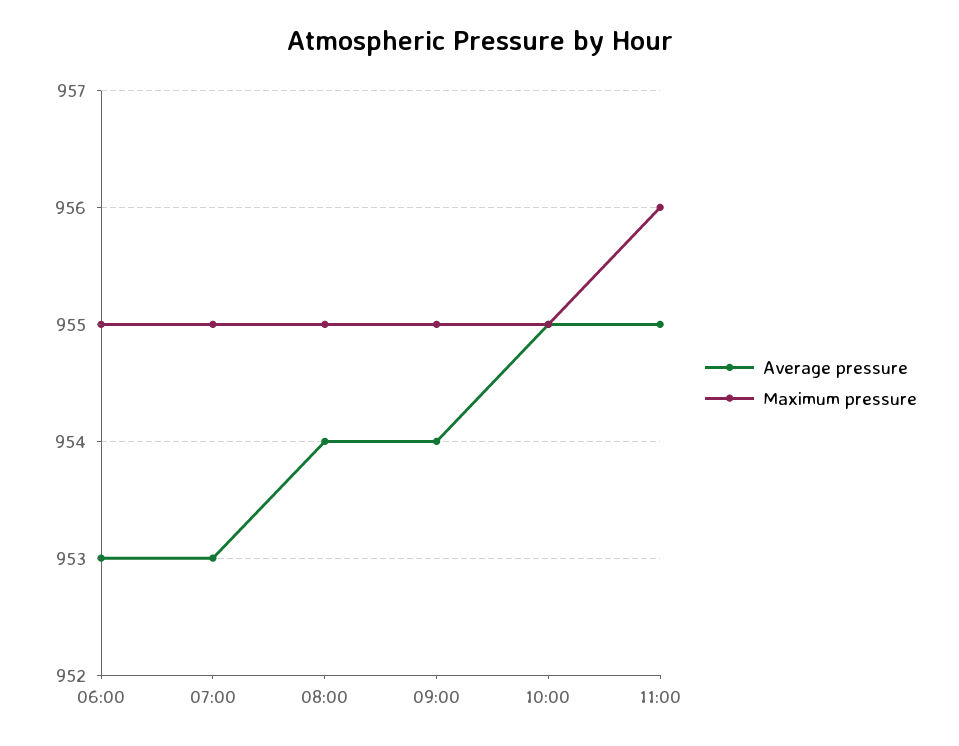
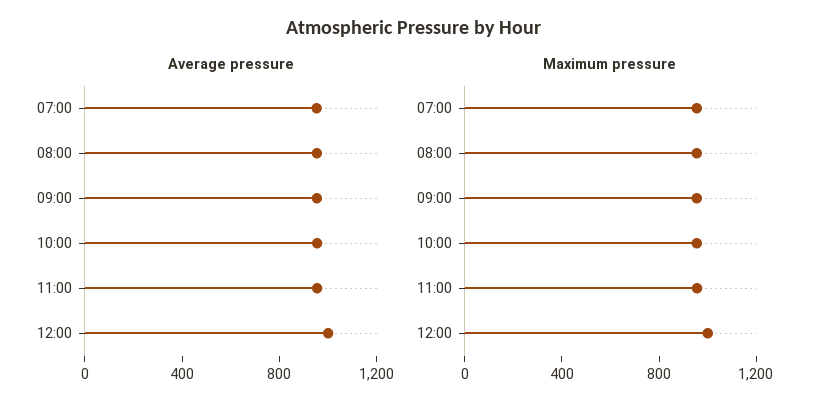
Average pressure, 06:00: 953 -> none
Maximum pressure, 06:00: 955 -> none
Average pressure, 12:00: none -> 1000
Maximum pressure, 12:00: none -> 1000

